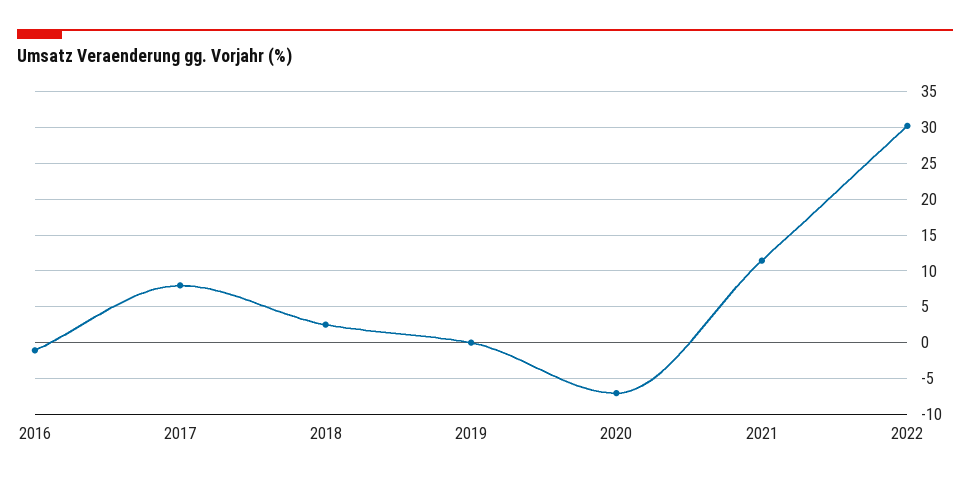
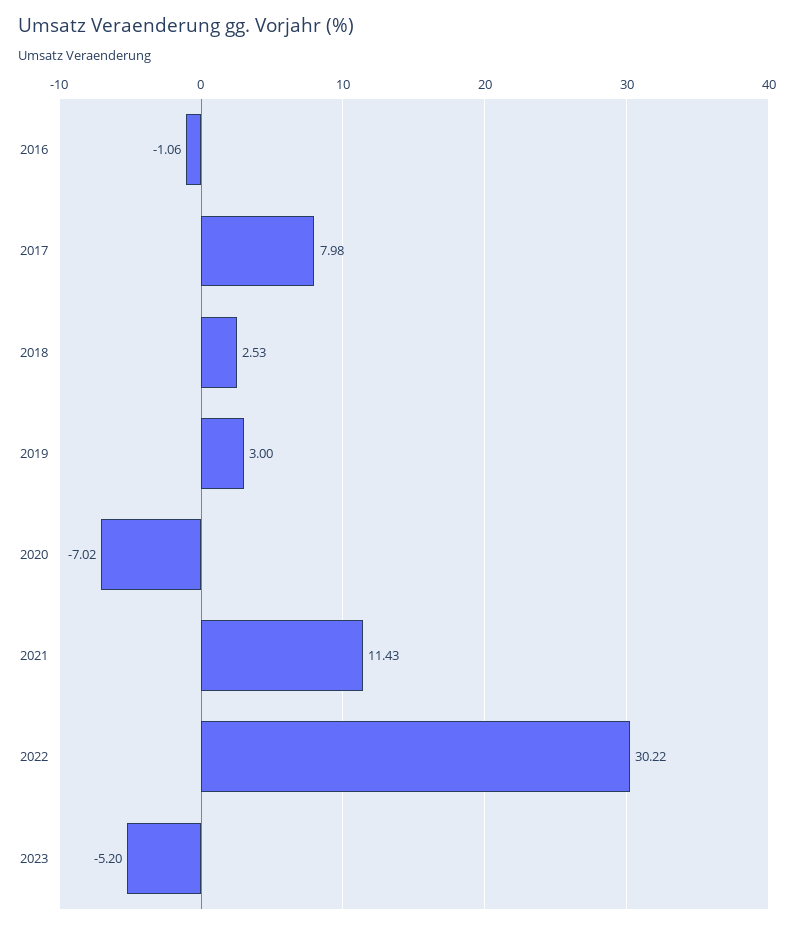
2019: 0 -> 3
2023: none -> -5.2

